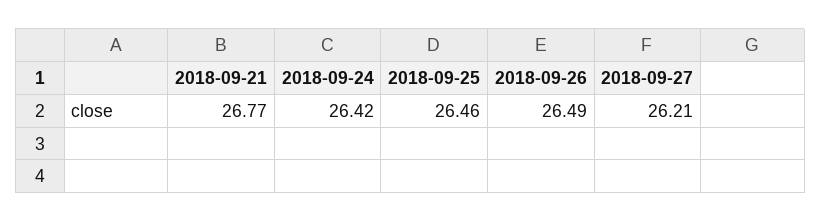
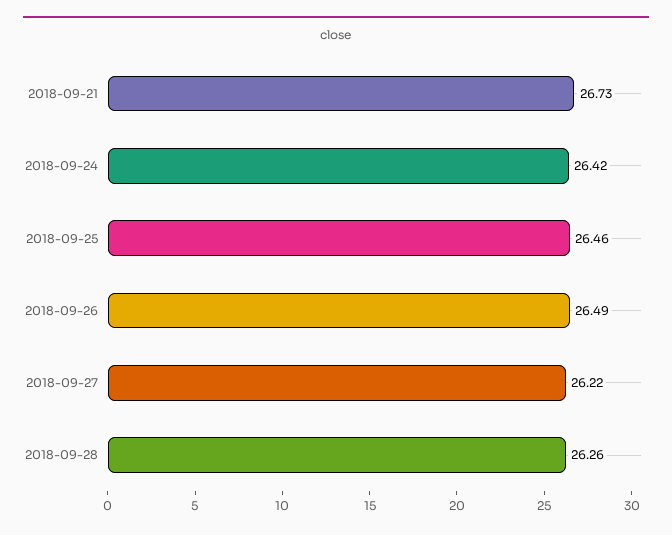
2018-09-21: 26.77 -> 26.73
2018-09-27: 26.21 -> 26.22
2018-09-28: none -> 26.26

